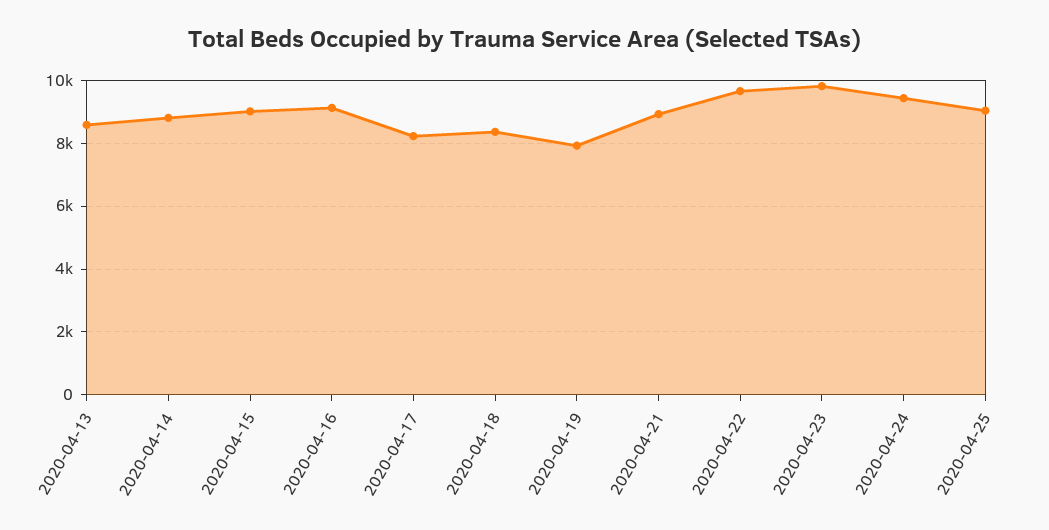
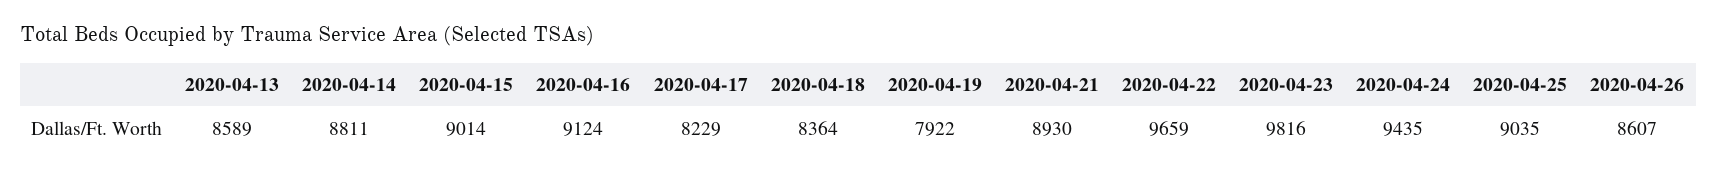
2020-04-26: none -> 8607

